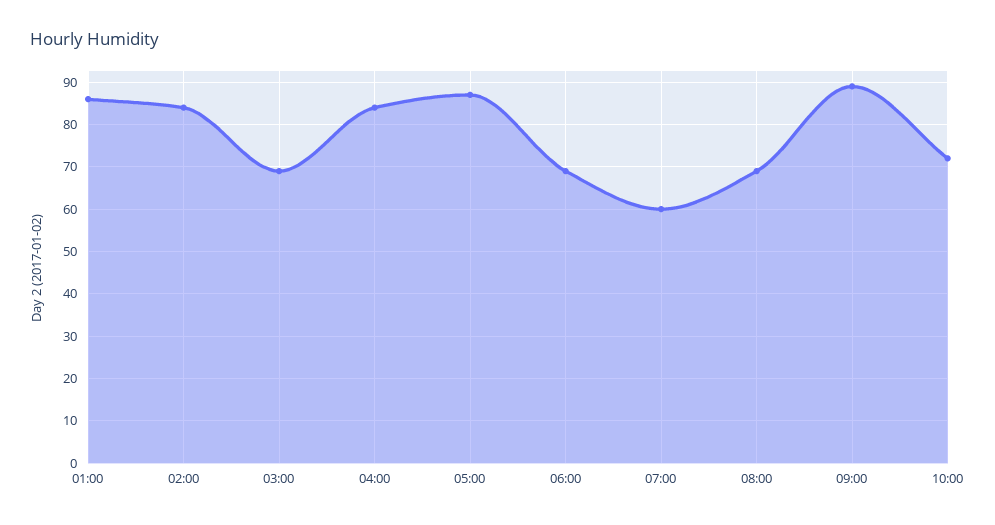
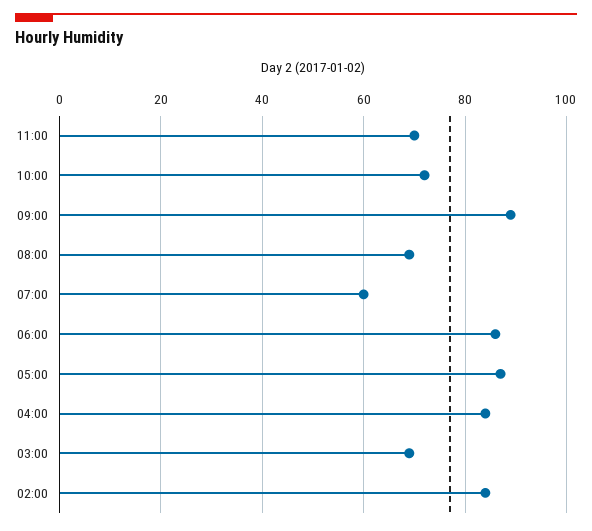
01:00: 85 -> none
06:00: 70 -> 85
11:00: none -> 70

